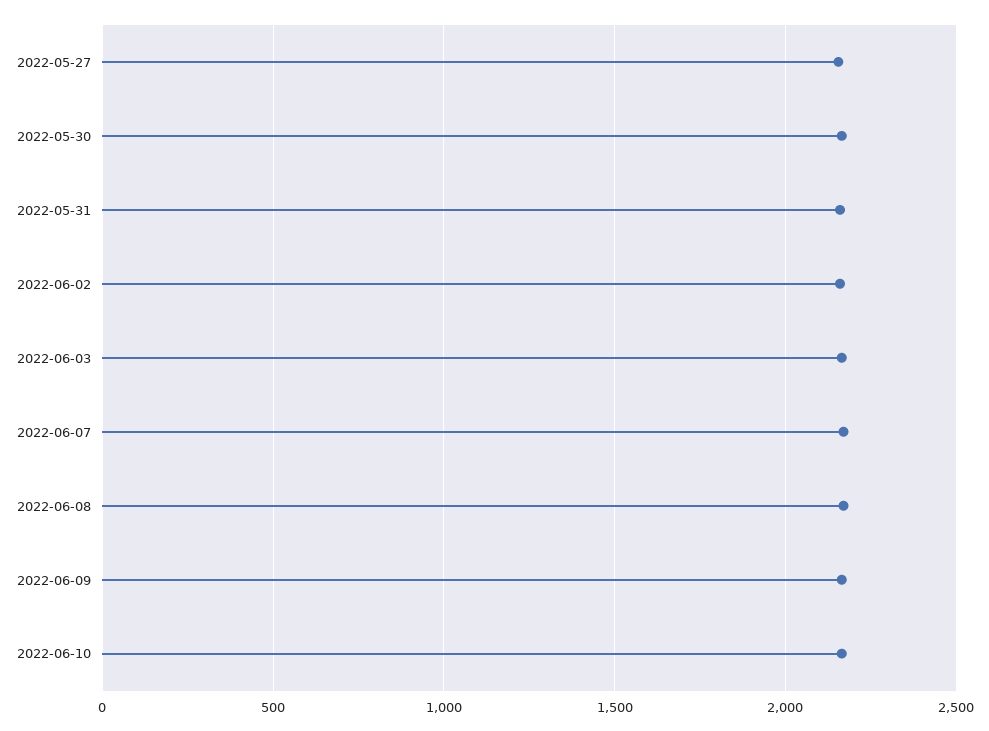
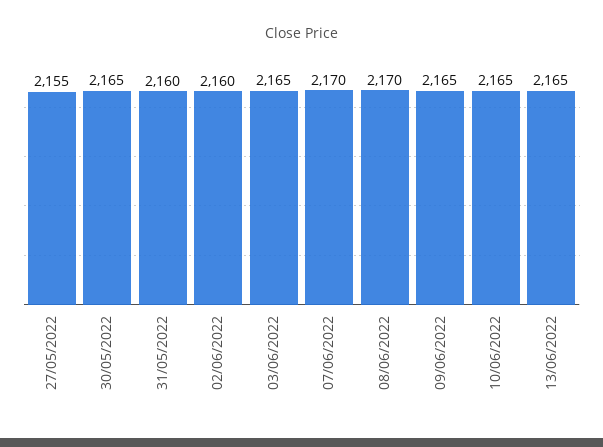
13/06/2022: none -> 2165

